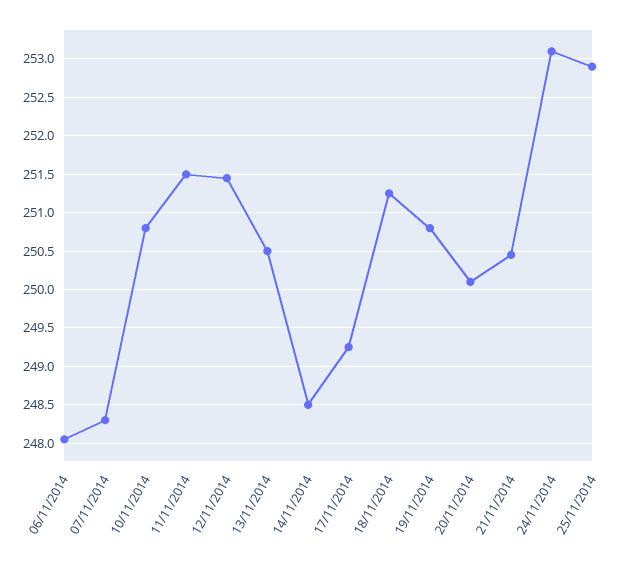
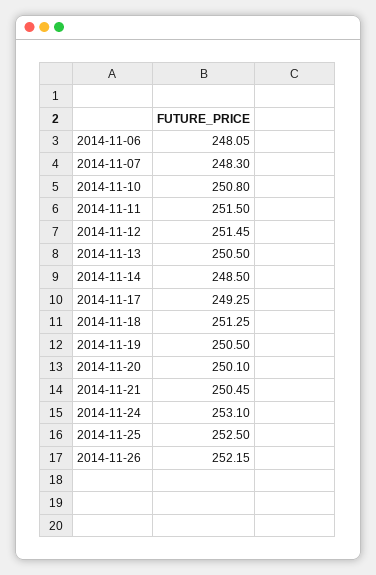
19/11/2014: 250.8 -> 250.5
25/11/2014: 252.9 -> 252.5
2014-11-26: none -> 252.15

